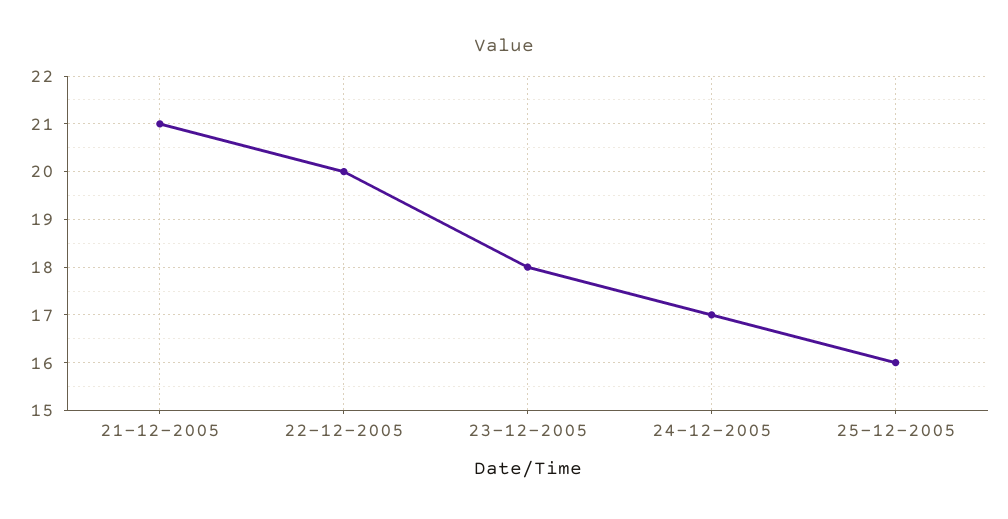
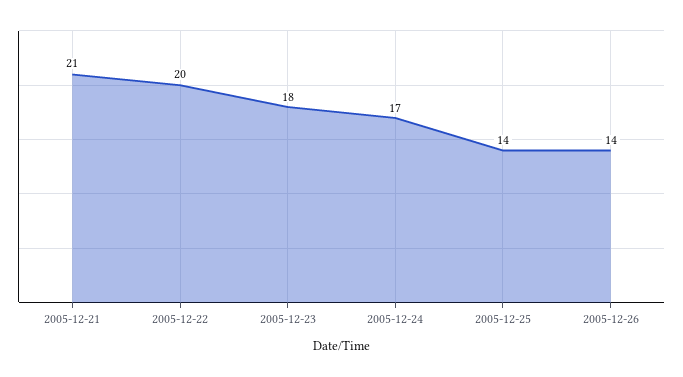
25-12-2005: 16 -> 14
2005-12-26: none -> 14

